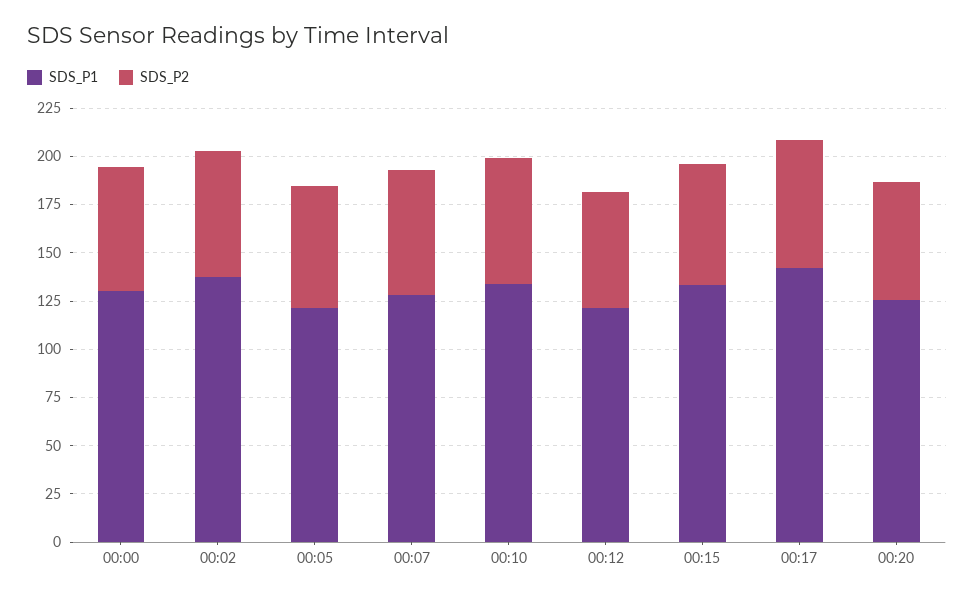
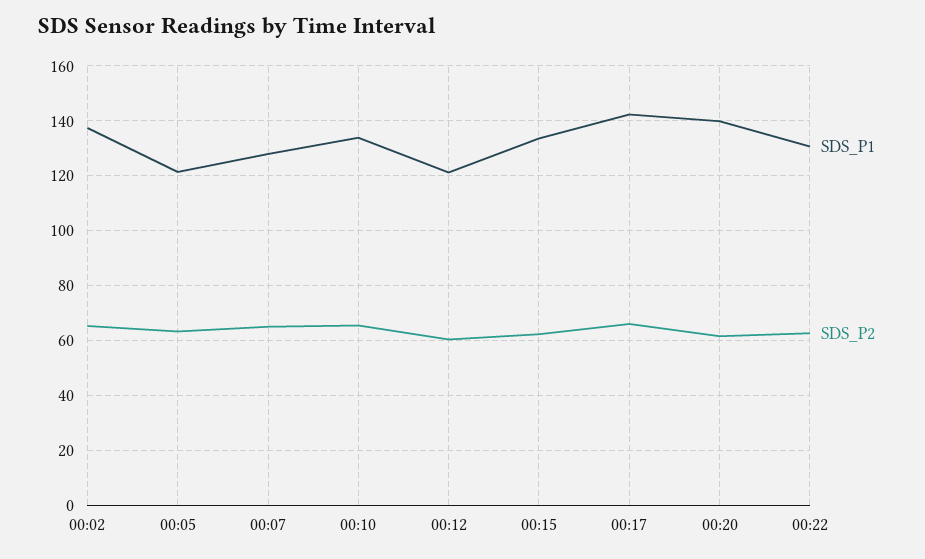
SDS_P1, 00:00: 130 -> none
SDS_P2, 00:00: 65 -> none
SDS_P1, 00:20: 125 -> 140
SDS_P1, 00:22: none -> 130
SDS_P2, 00:22: none -> 62.5

